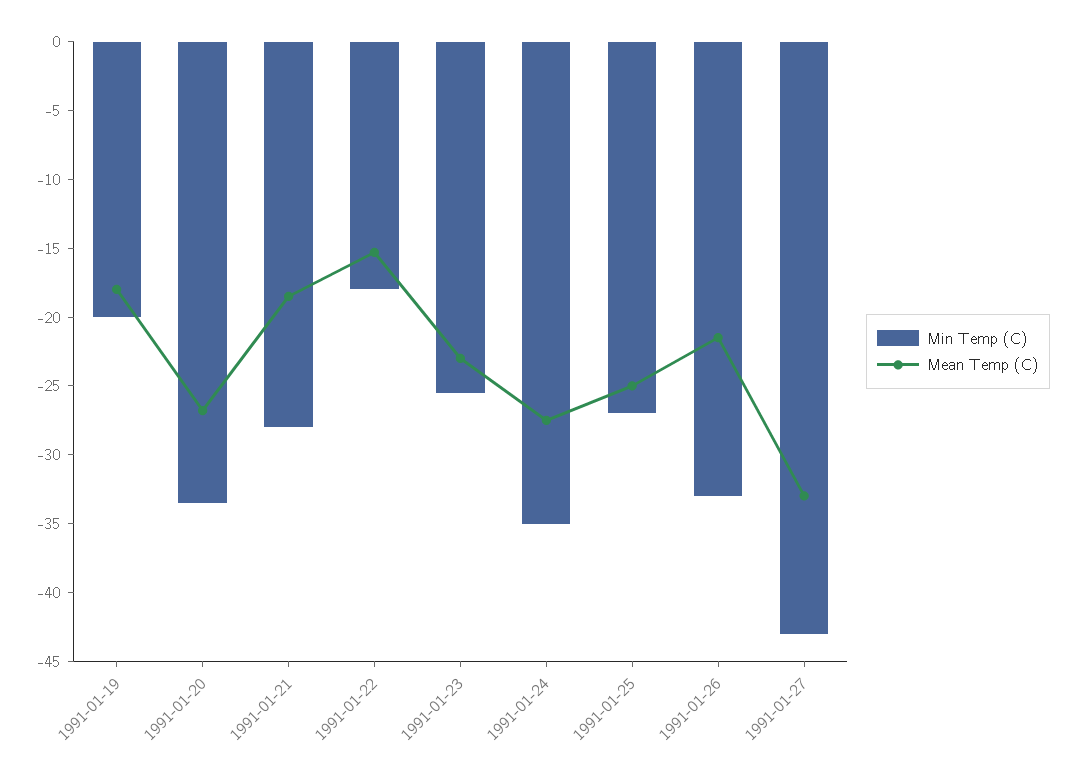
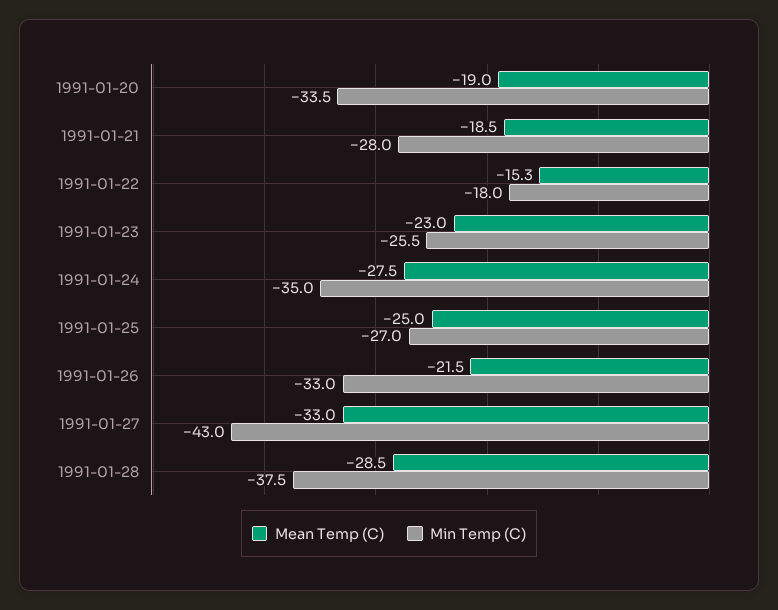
Min Temp (C), 1991-01-19: -20 -> none
Mean Temp (C), 1991-01-19: -18 -> none
Mean Temp (C), 1991-01-20: -27 -> -19
Mean Temp (C), 1991-01-28: none -> -28.5
Min Temp (C), 1991-01-28: none -> -37.5

